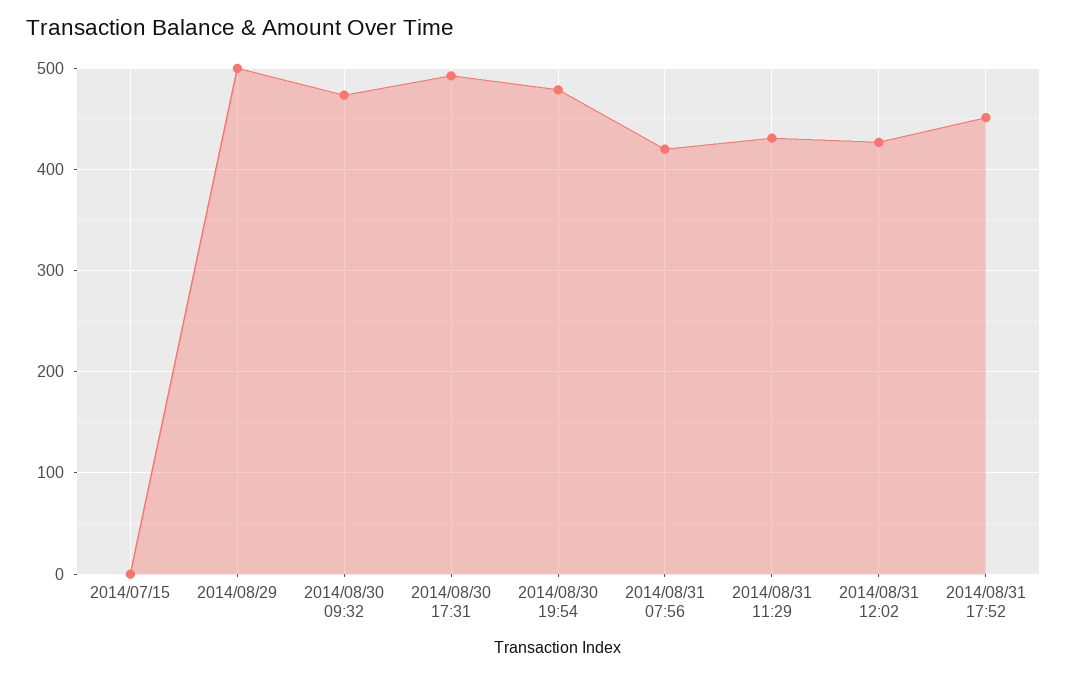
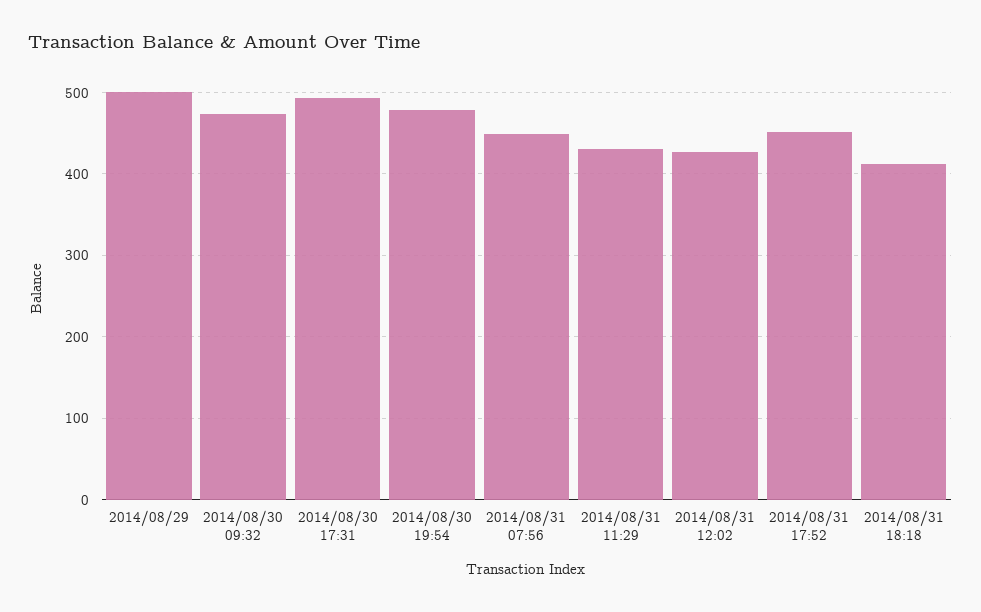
2014/07/15: 0 -> none
2014/08/31 07:56: 420 -> 450
2014/08/31 18:18: none -> 410

